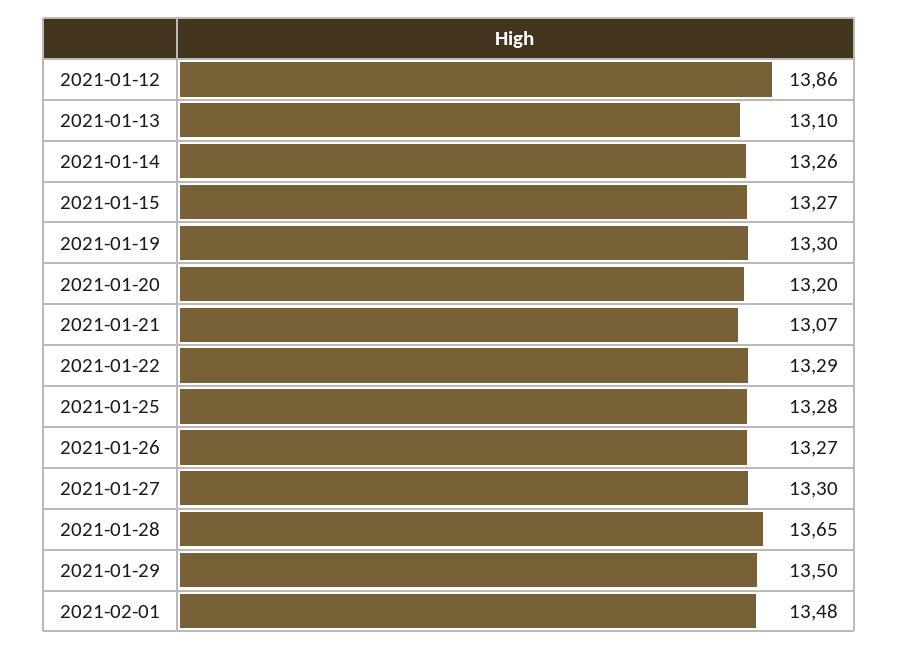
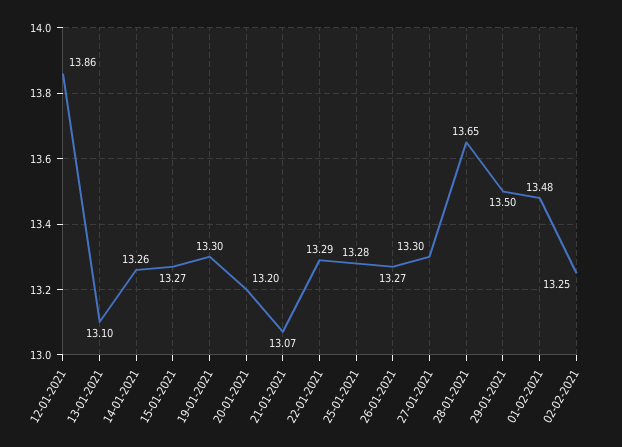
02-02-2021: none -> 13.25

